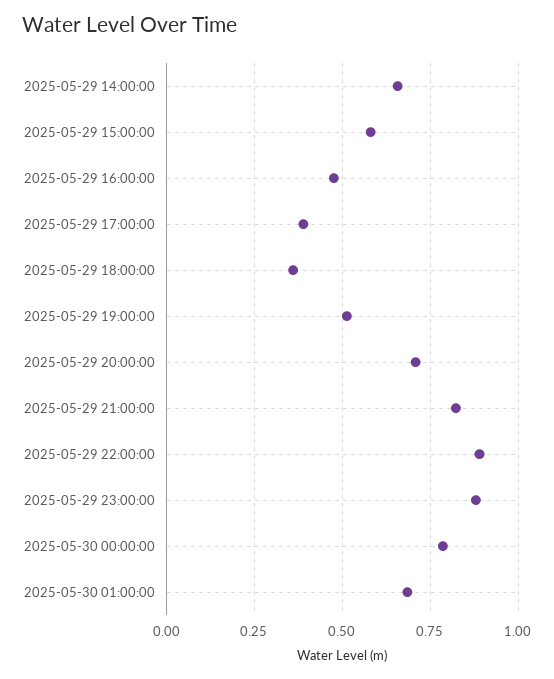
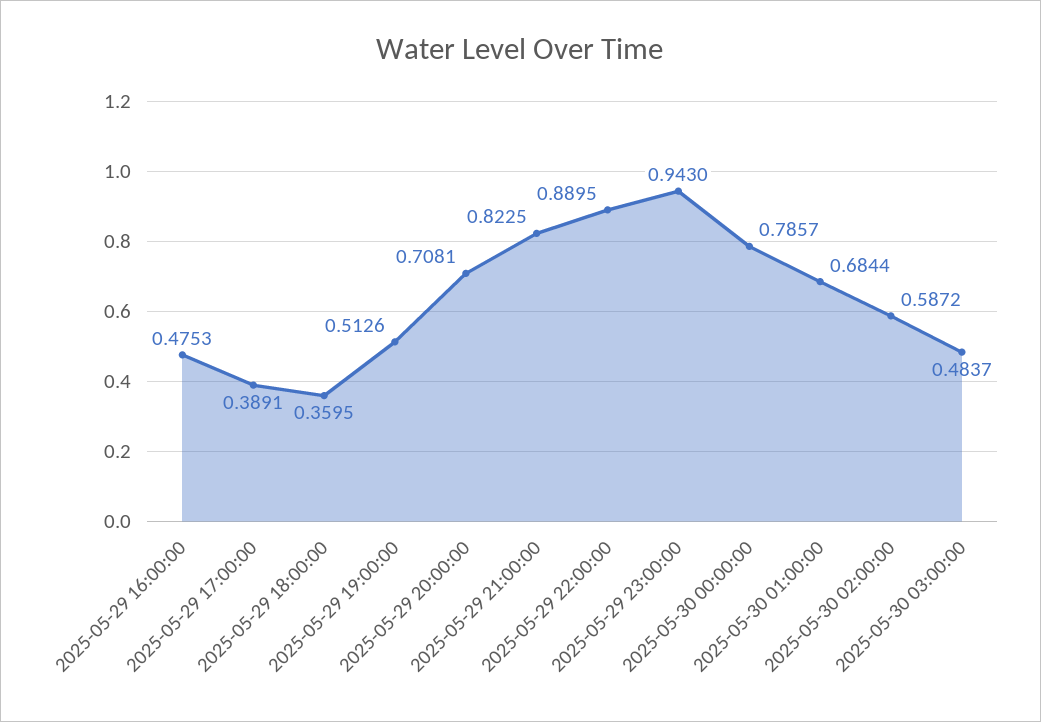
2025-05-29 14:00:00: 0.65 -> none
2025-05-29 15:00:00: 0.575 -> none
2025-05-29 23:00:00: 0.875 -> 0.943
2025-05-30 02:00:00: none -> 0.5872
2025-05-30 03:00:00: none -> 0.4837

